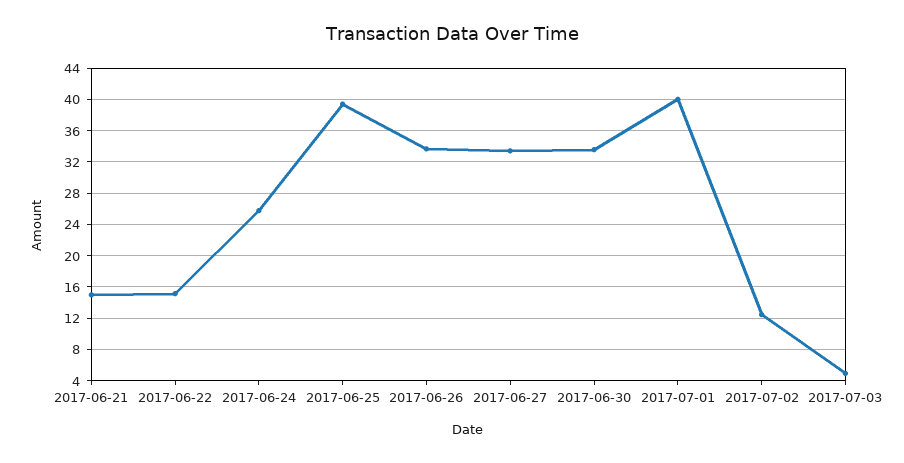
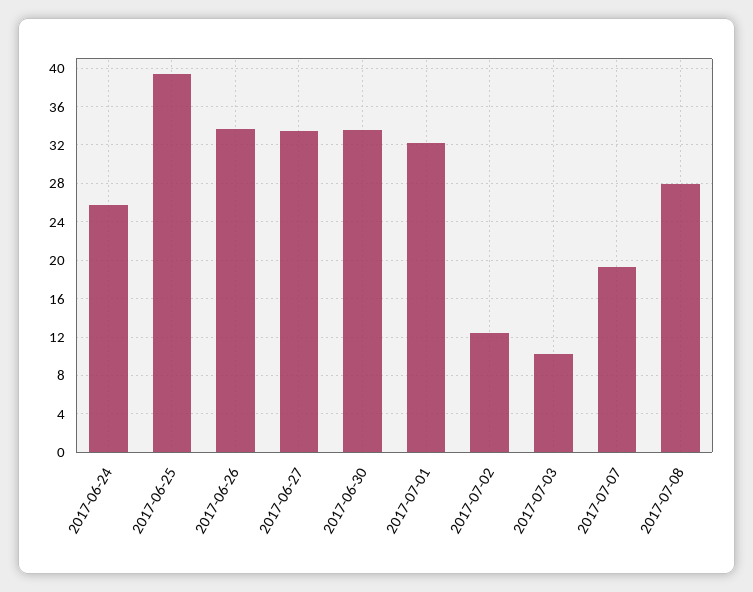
2017-06-21: 15 -> none
2017-06-22: 15 -> none
2017-07-01: 40 -> 32
2017-07-03: 5 -> 10
2017-07-07: none -> 19
2017-07-08: none -> 28

